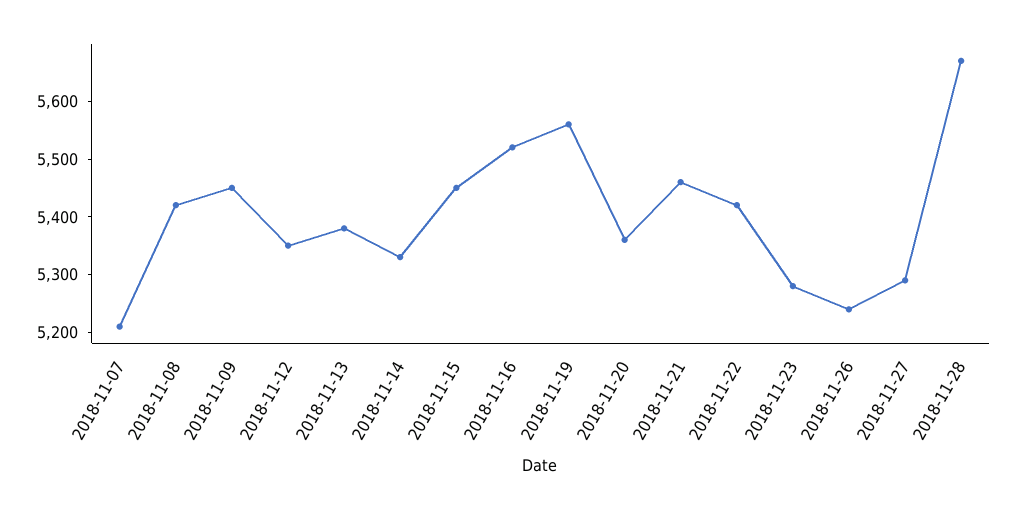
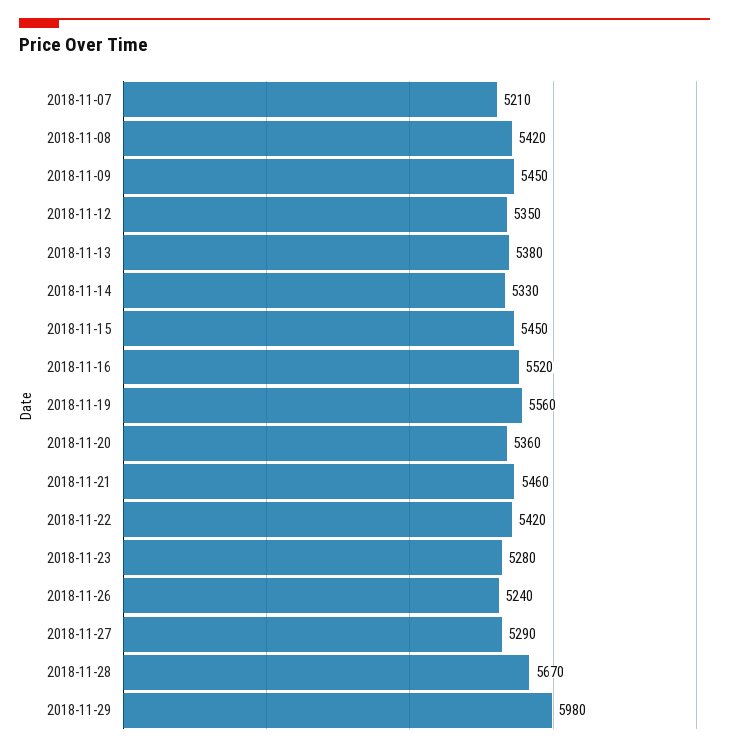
2018-11-29: none -> 5980

